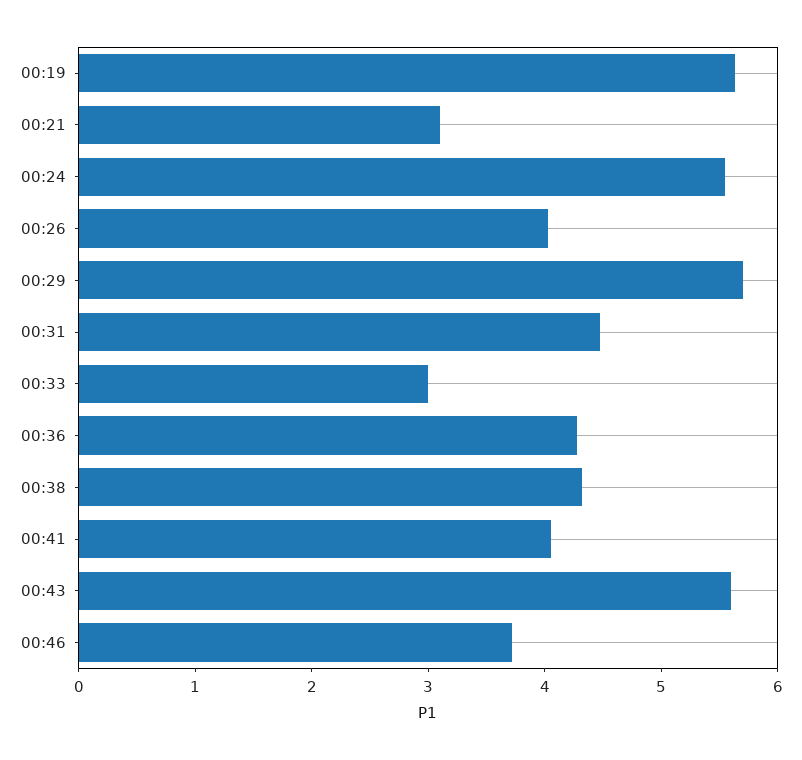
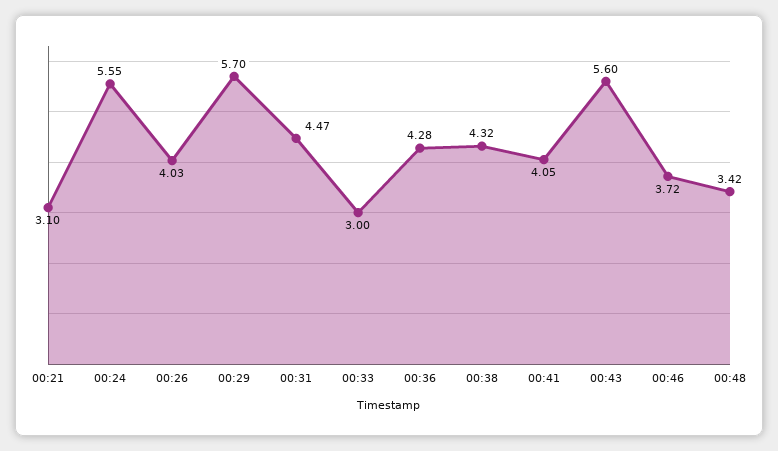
00:19: 5.6 -> none
00:48: none -> 3.42

